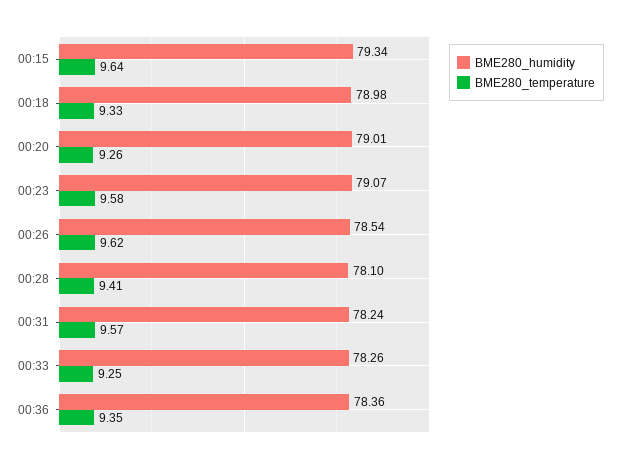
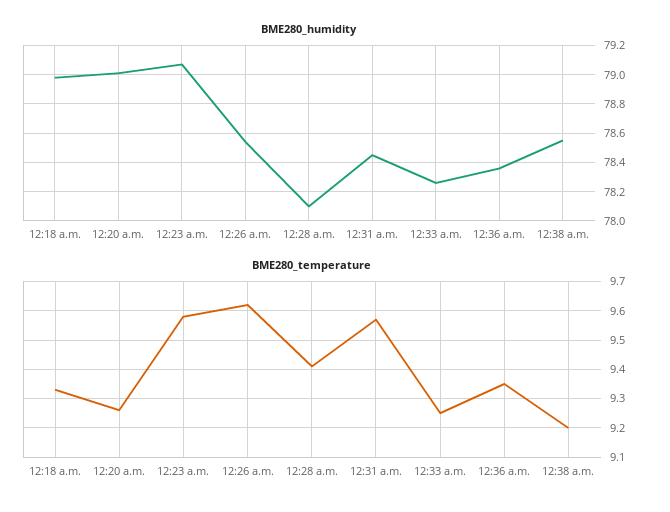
BME280_humidity, 00:15: 79.34 -> none
BME280_temperature, 00:15: 9.64 -> none
BME280_humidity, 00:31: 78.24 -> 78.45
BME280_humidity, 12:38 a.m.: none -> 78.55
BME280_temperature, 12:38 a.m.: none -> 9.2

